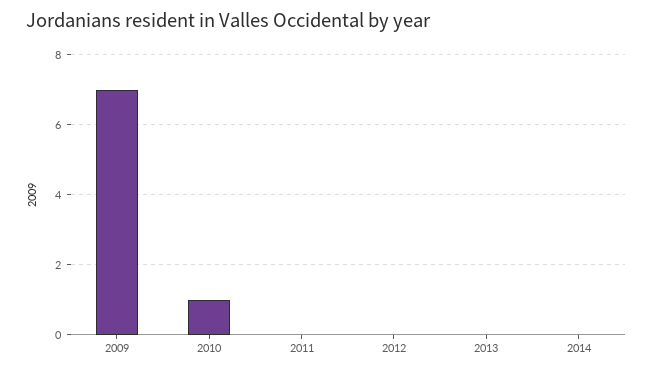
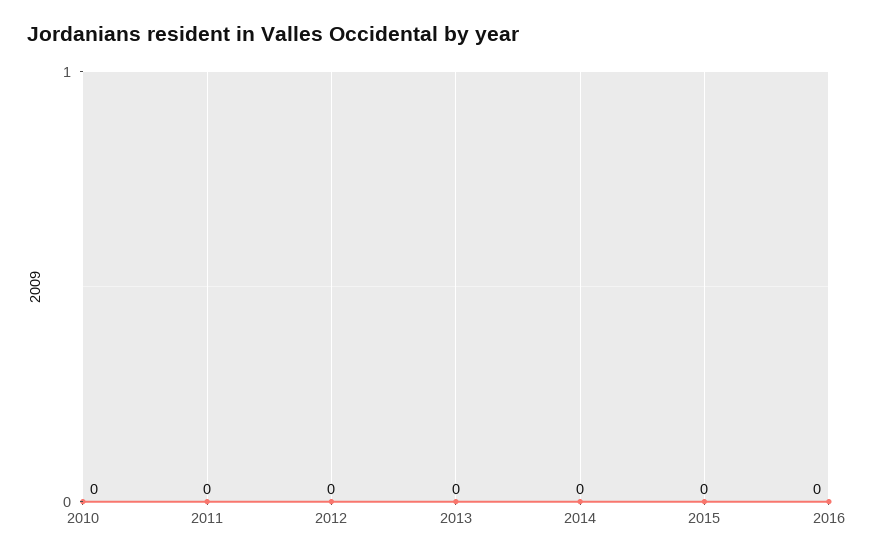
2009: 7 -> none
2010: 1 -> 0
2015: none -> 0
2016: none -> 0

